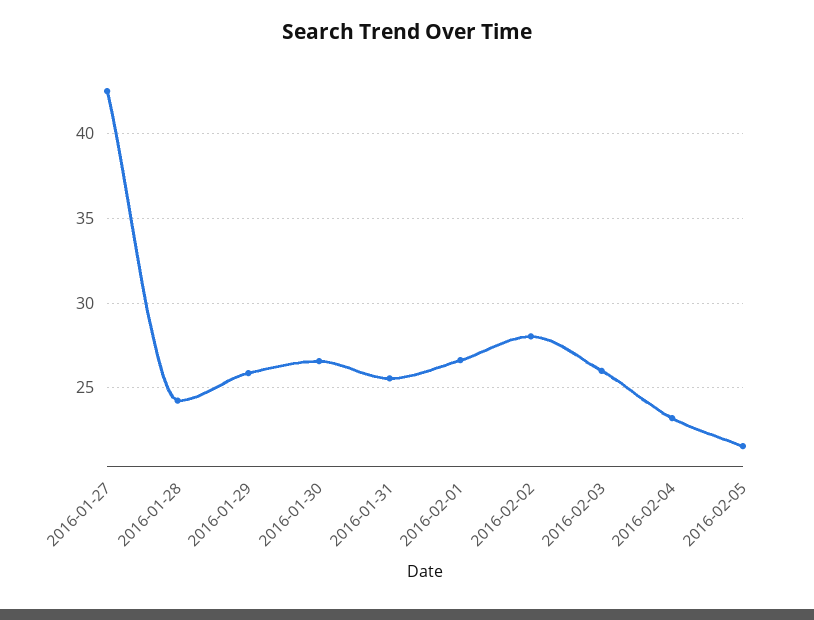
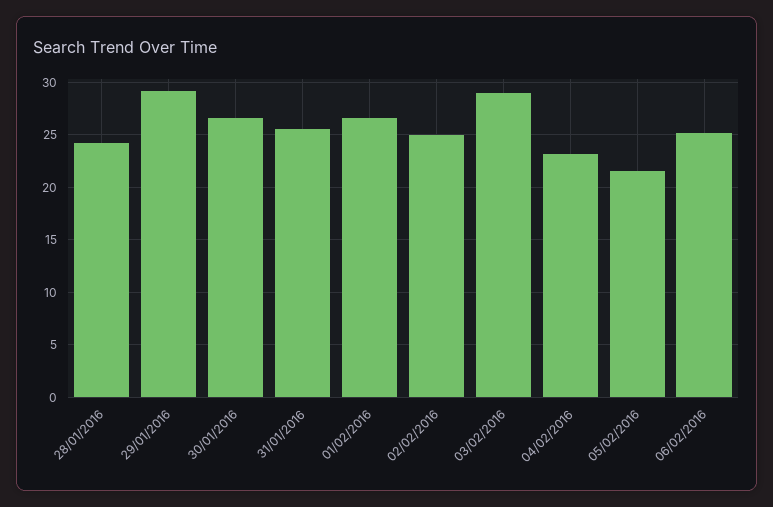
2016-01-27: 42.5 -> none
2016-01-29: 26 -> 29
2016-02-02: 28 -> 25
2016-02-03: 26 -> 29
06/02/2016: none -> 25

